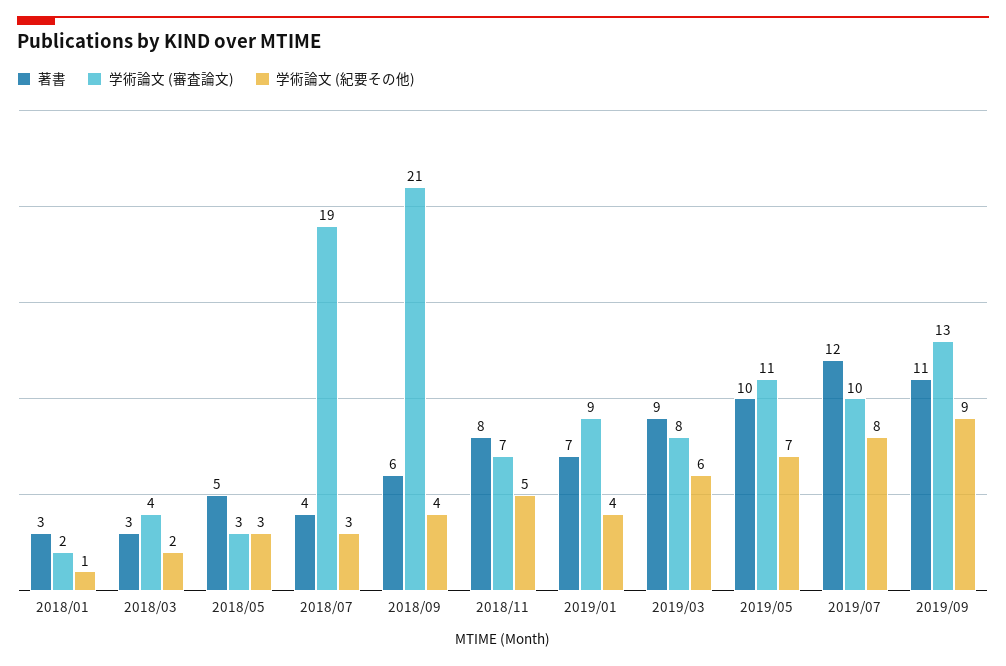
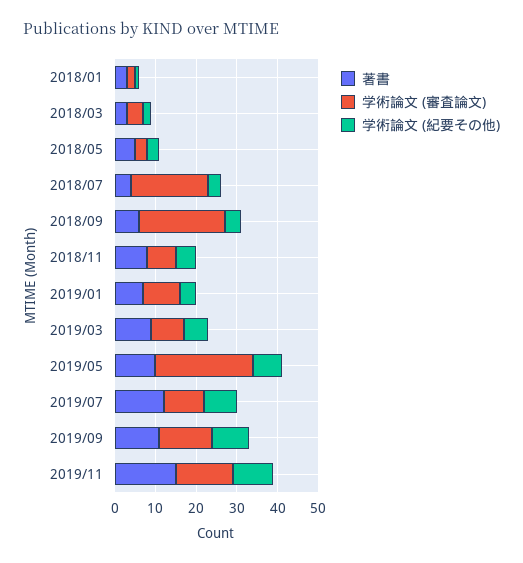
学術論文 (審査論文), 2019/05: 11 -> 25
著書, 2019/11: none -> 15
学術論文 (審査論文), 2019/11: none -> 15
学術論文 (紀要その他), 2019/11: none -> 10

